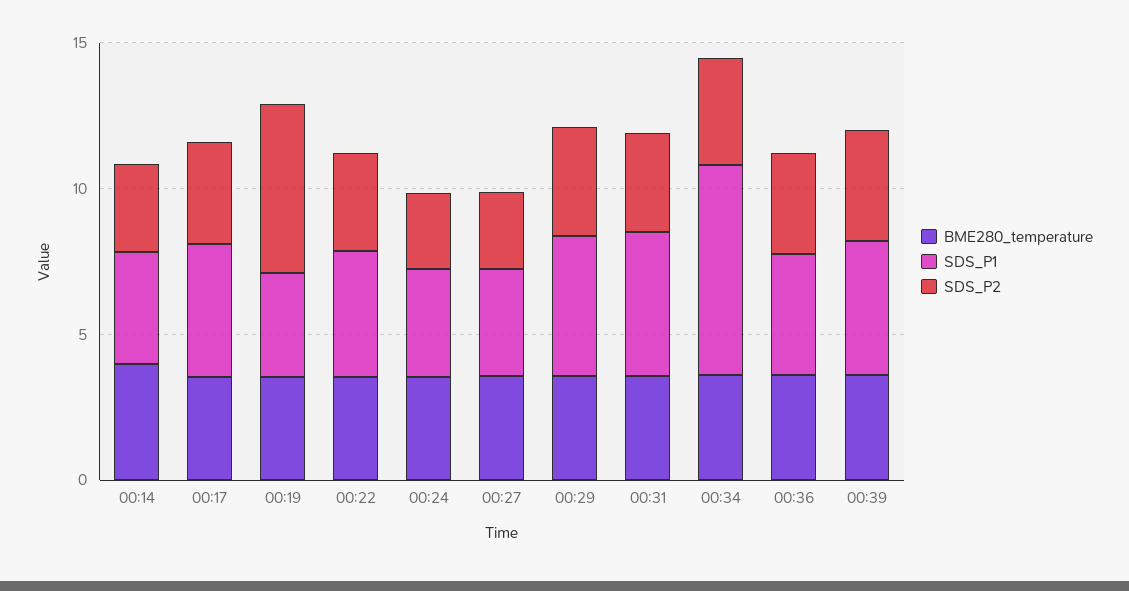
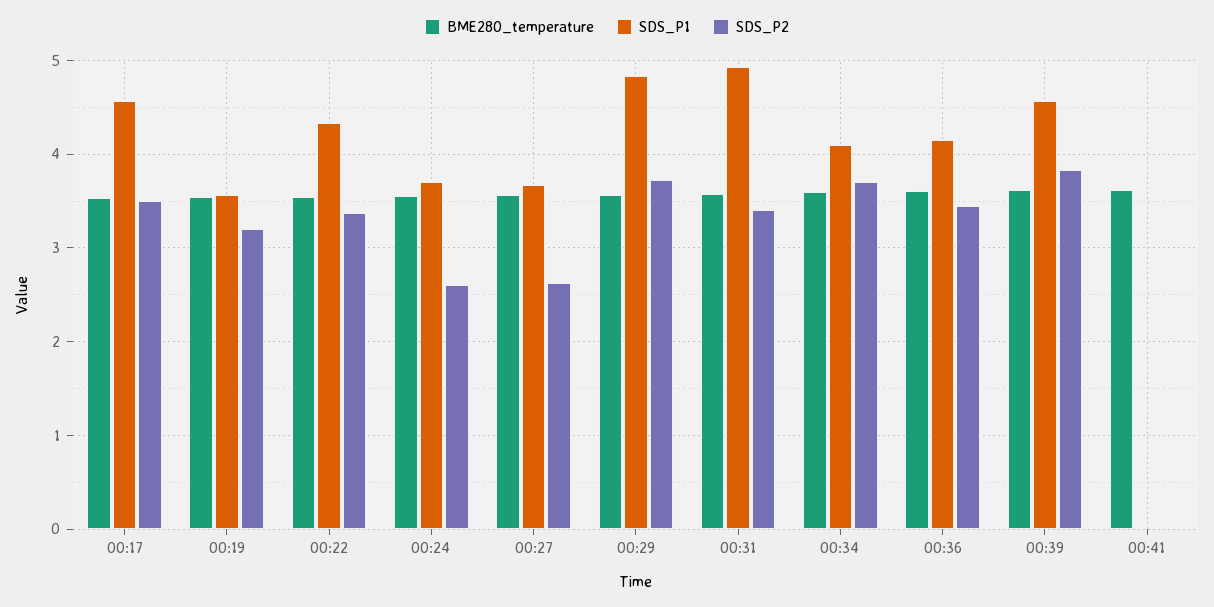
BME280_temperature, 00:14: 4 -> none
SDS_P1, 00:14: 4 -> none
SDS_P2, 00:14: 3 -> none
SDS_P2, 00:19: 6 -> 3.2
SDS_P1, 00:34: 7 -> 4.1
BME280_temperature, 00:41: none -> 3.6
SDS_P1, 00:41: none -> 0
SDS_P2, 00:41: none -> 0

